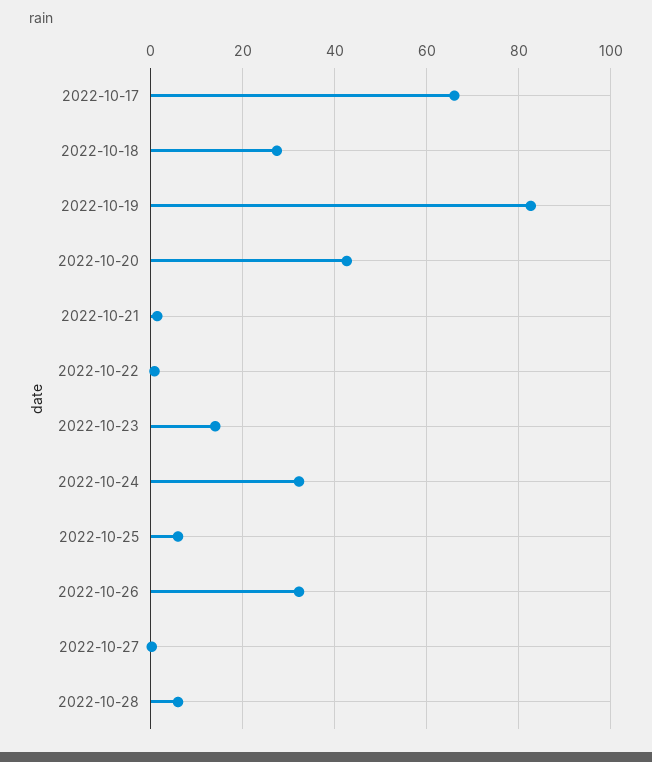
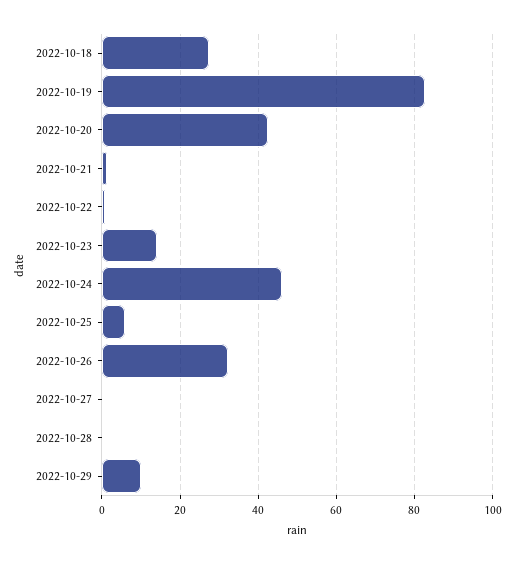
2022-10-17: 66 -> none
2022-10-24: 32 -> 46
2022-10-28: 6 -> 0
2022-10-29: none -> 10

